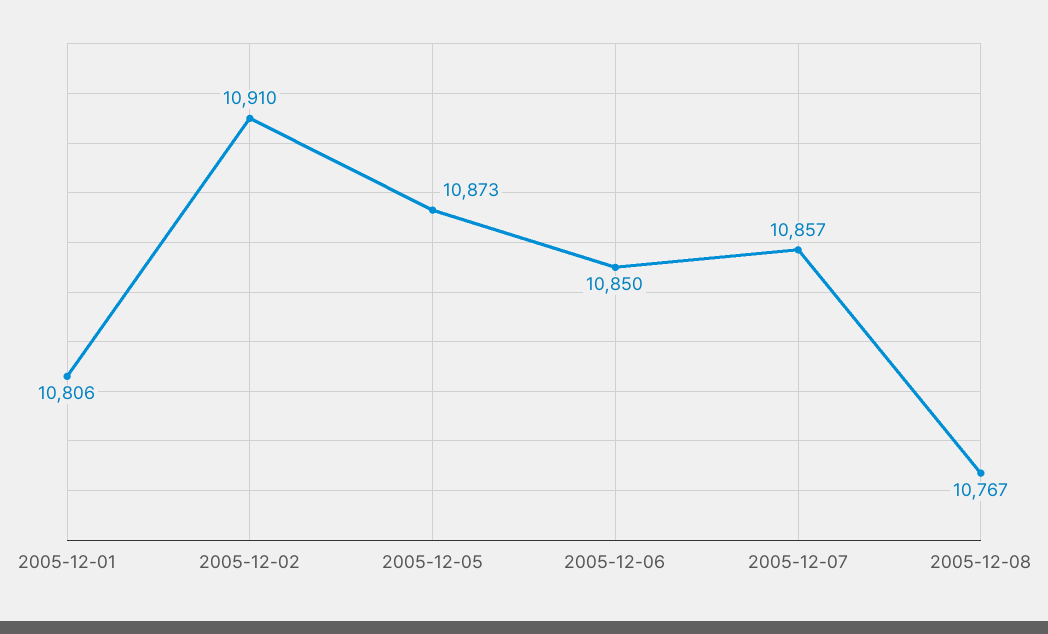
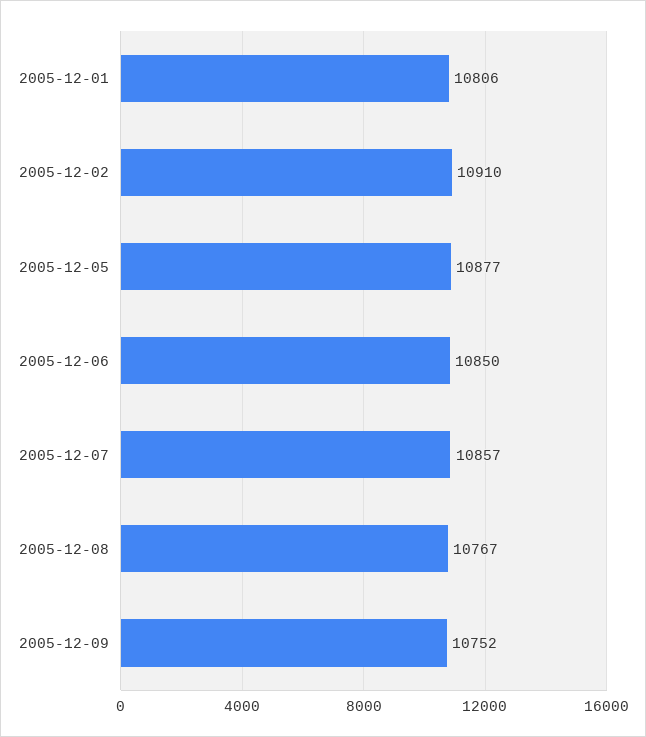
2005-12-05: 10873 -> 10877
2005-12-09: none -> 10752

